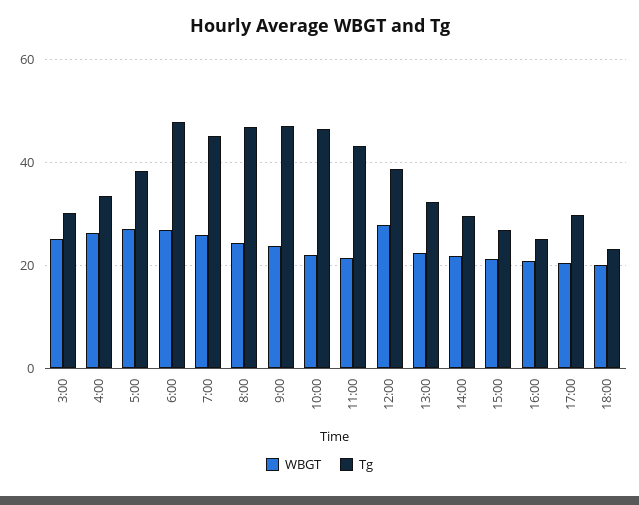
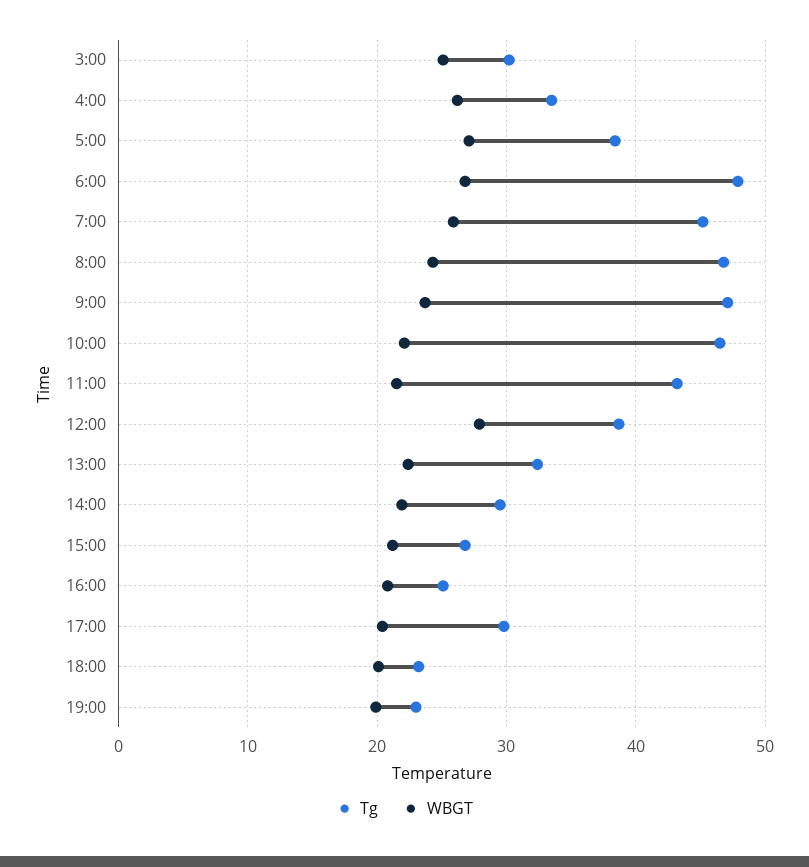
Tg, 19:00: none -> 23
WBGT, 19:00: none -> 20

